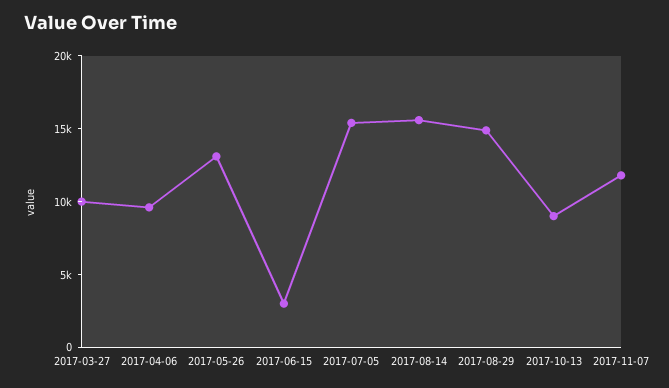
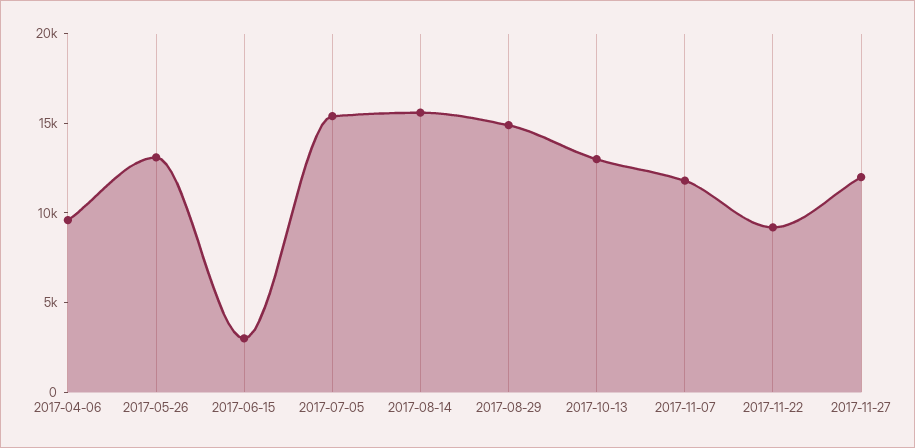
2017-03-27: 10000 -> none
2017-10-13: 9000 -> 13000
2017-11-22: none -> 9000
2017-11-27: none -> 12000

